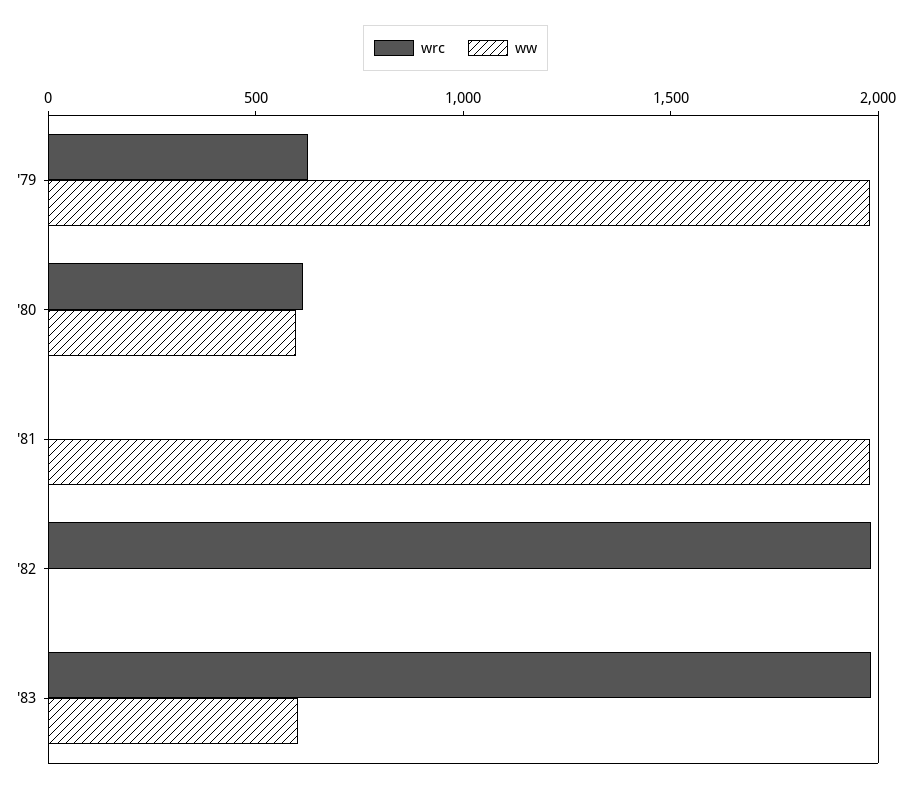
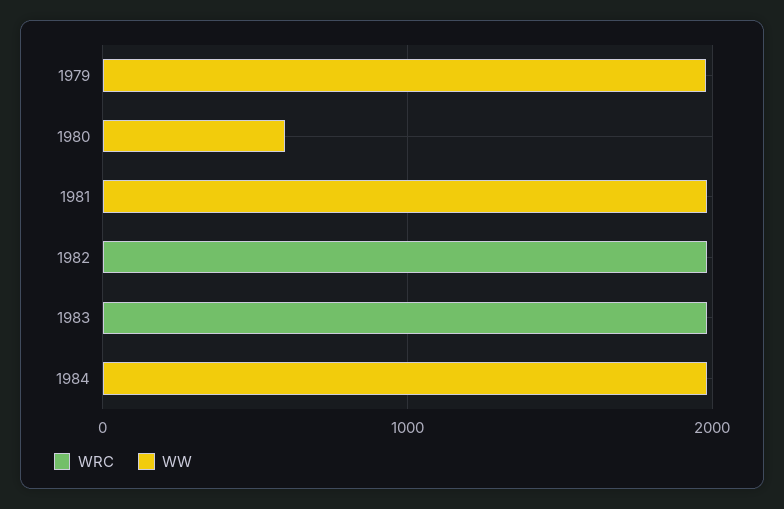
wrc, '79: 600 -> 0
wrc, '80: 600 -> 0
ww, '83: 600 -> 0
wrc, 1984: none -> 0
ww, 1984: none -> 2000

